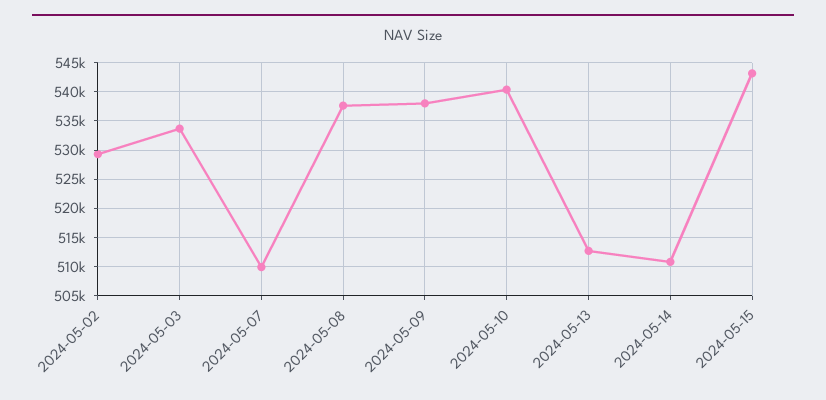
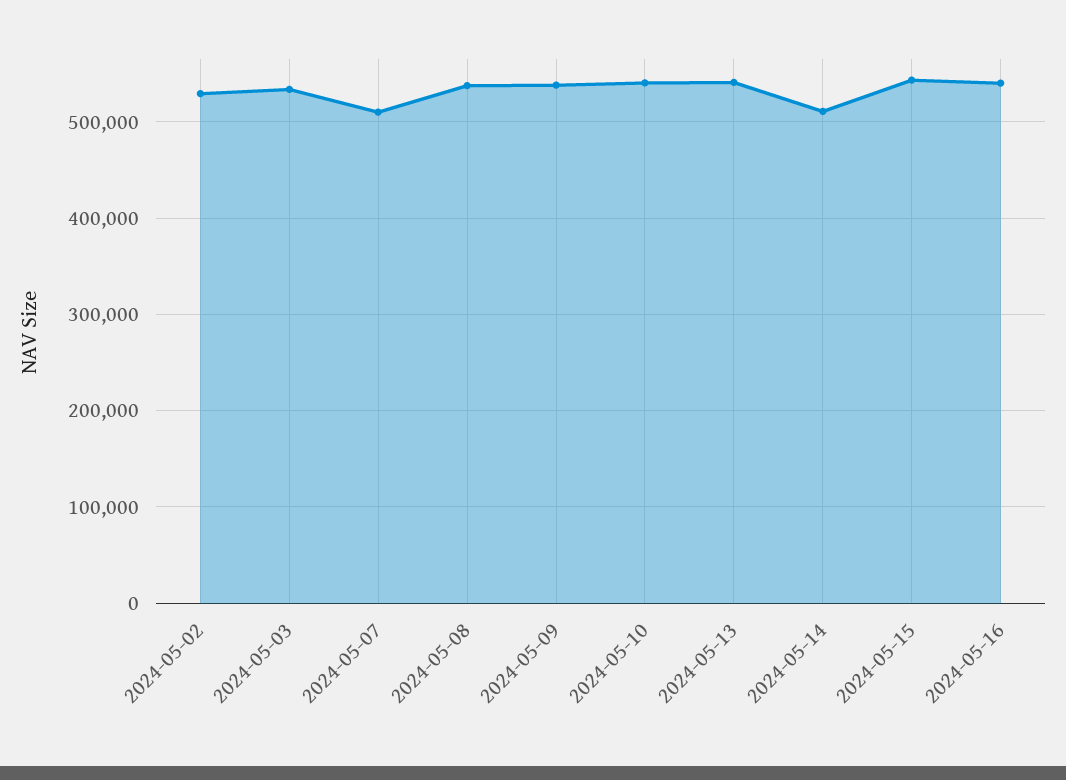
2024-05-13: 512500 -> 540000
2024-05-16: none -> 540000

